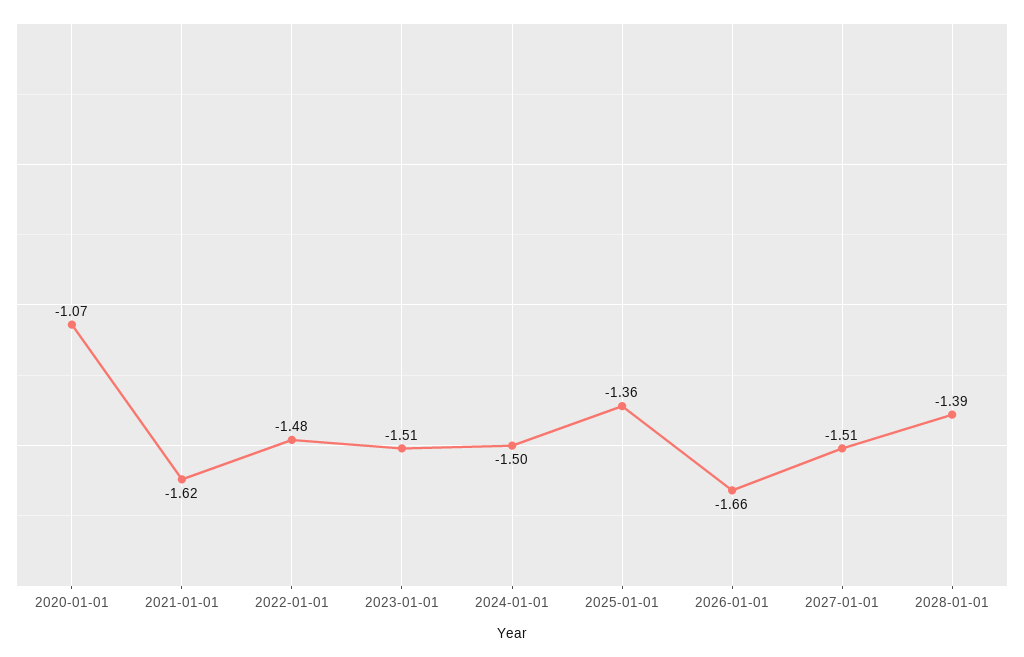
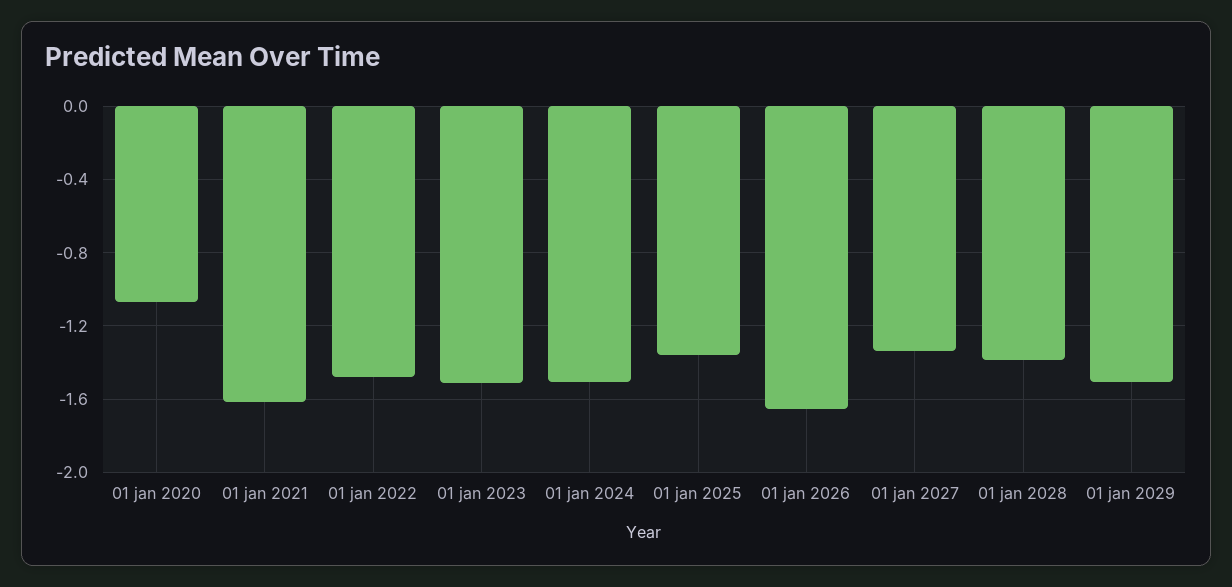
2027-01-01: -1.51 -> -1.35
01 jan 2029: none -> -1.5

